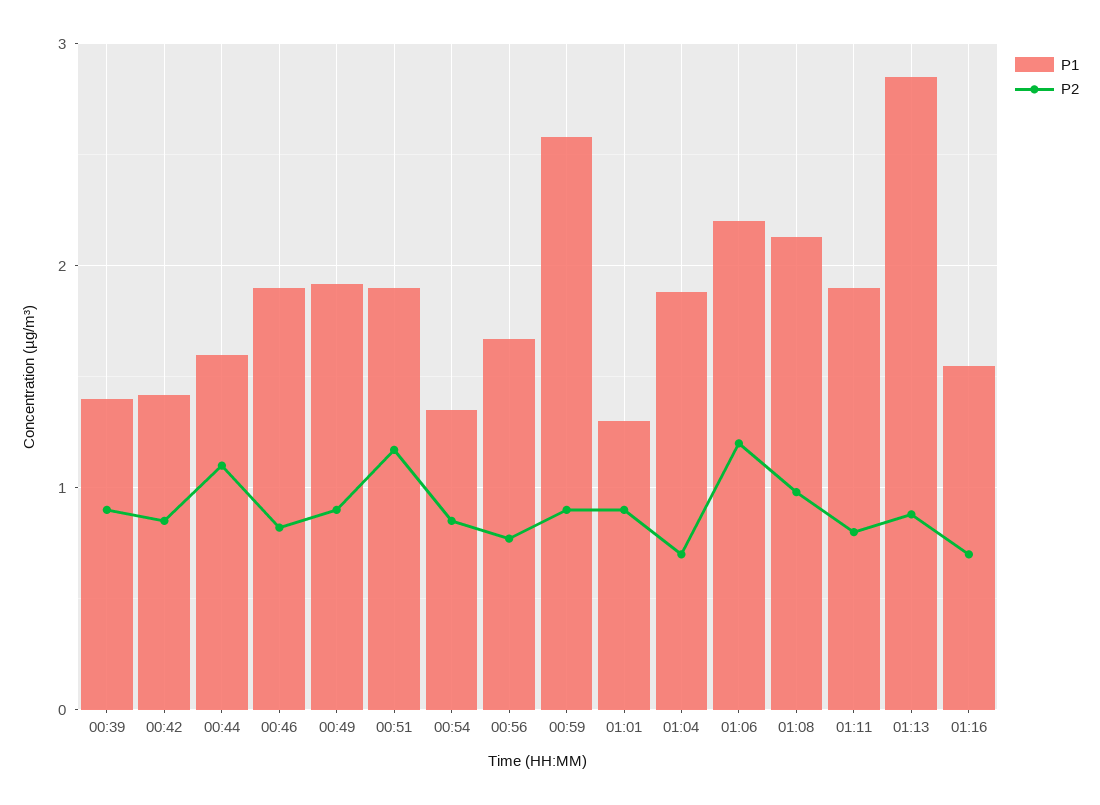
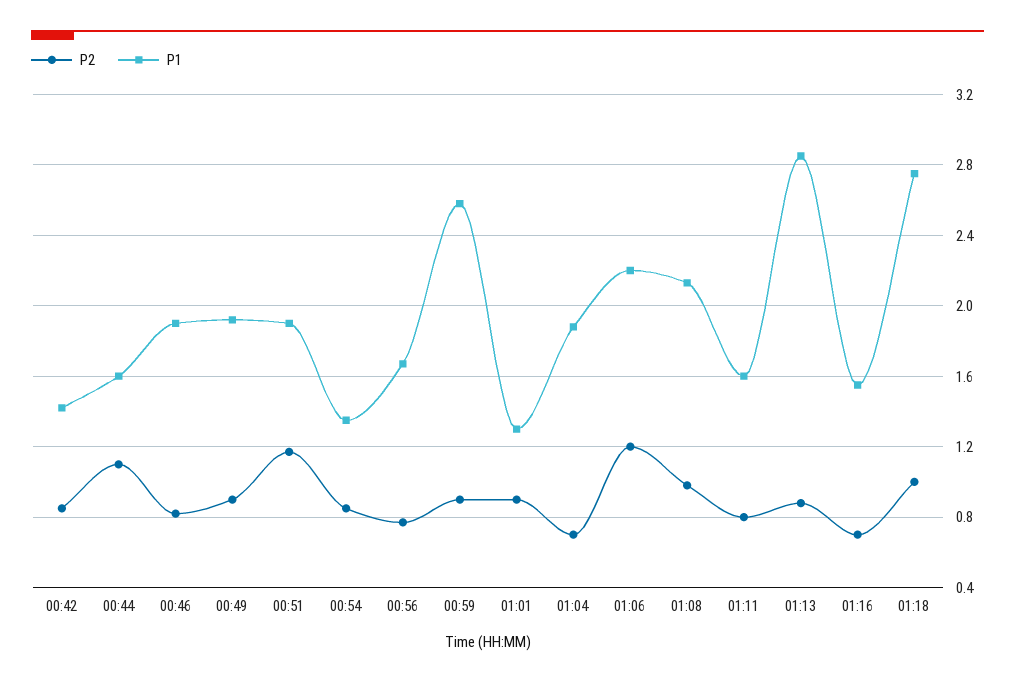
P1, 00:39: 1.4 -> none
P2, 00:39: 0.9 -> none
P1, 01:11: 1.9 -> 1.6
P2, 01:18: none -> 1
P1, 01:18: none -> 2.75

